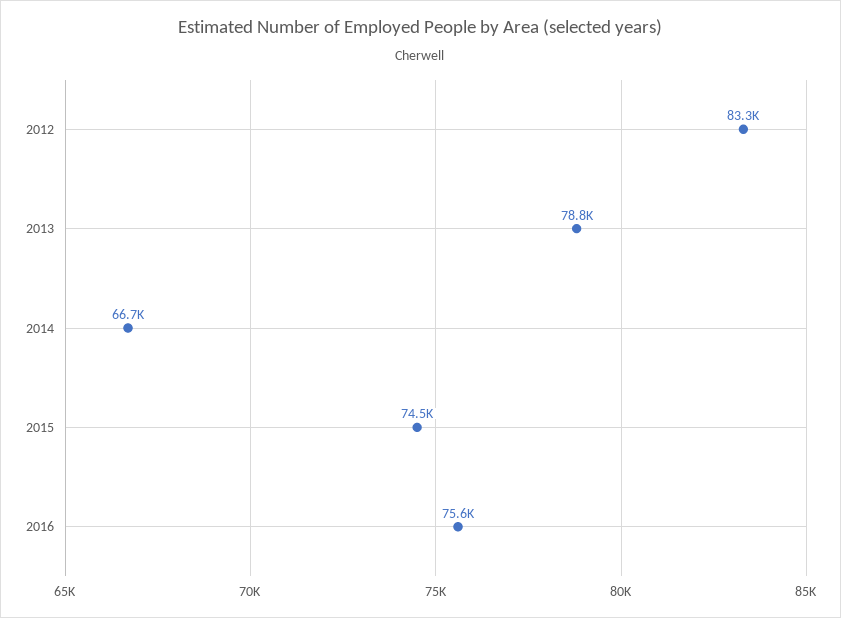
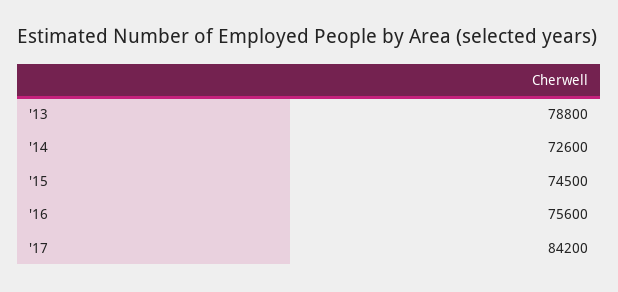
2012: 83300 -> none
2014: 66700 -> 72600
'17: none -> 84200

